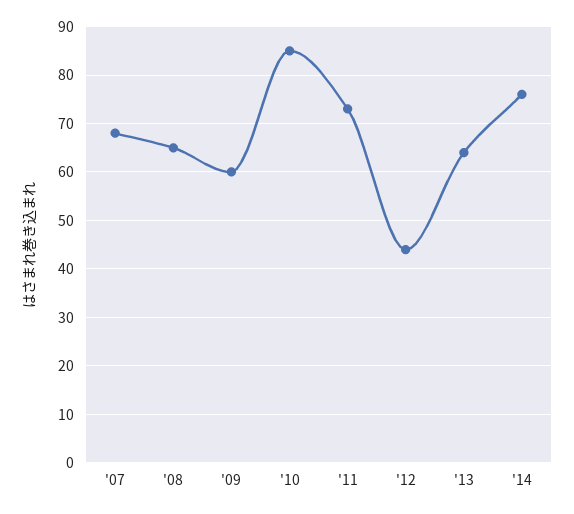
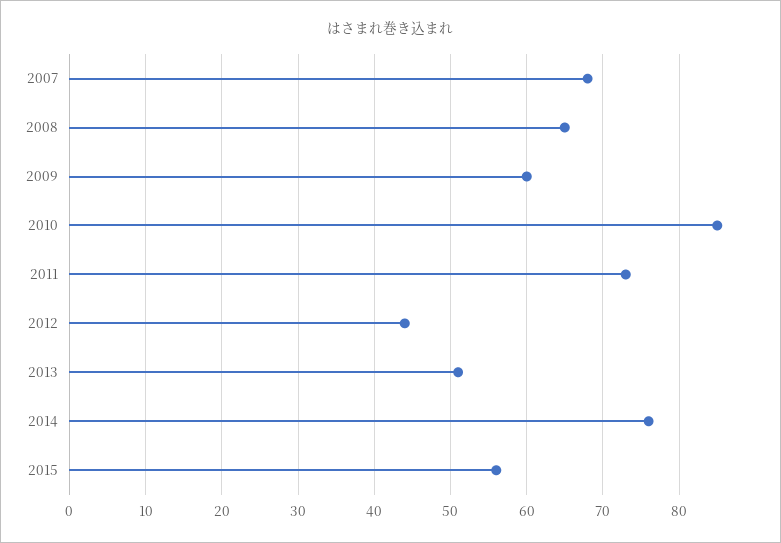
'13: 65 -> 51
2015: none -> 56

